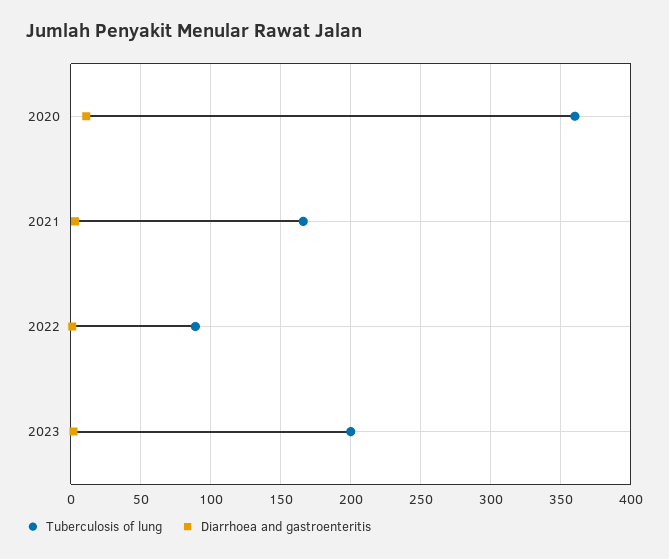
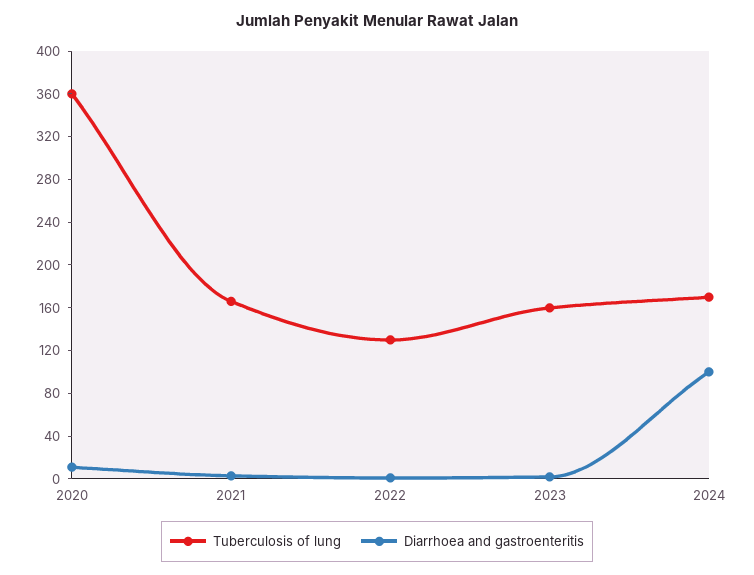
Tuberculosis of lung, 2022: 90 -> 130
Tuberculosis of lung, 2023: 200 -> 160
Tuberculosis of lung, 2024: none -> 170
Diarrhoea and gastroenteritis, 2024: none -> 100

